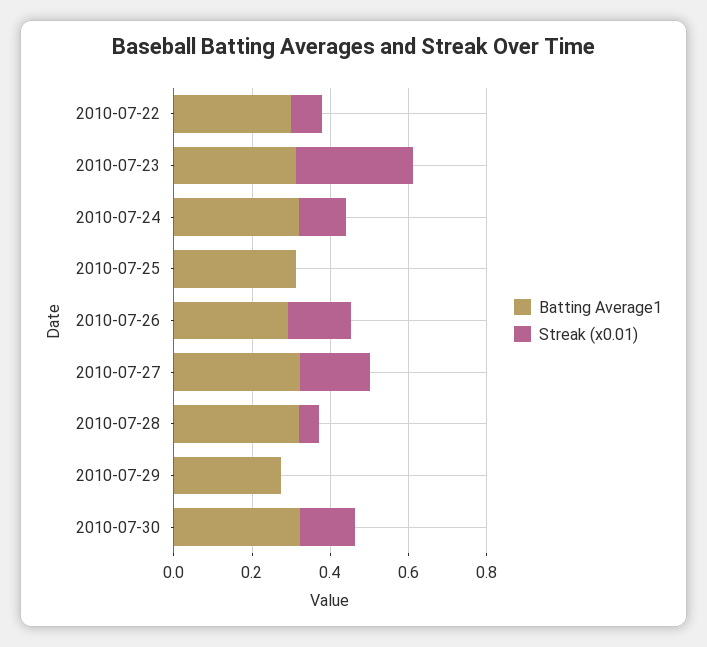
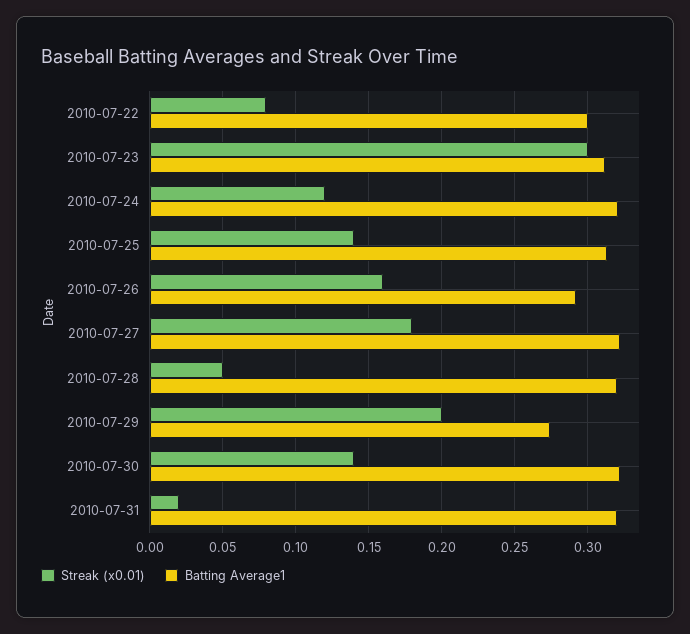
Streak (x0.01), 2010-07-25: 0 -> 0.14
Streak (x0.01), 2010-07-29: 0 -> 0.2
Streak (x0.01), 2010-07-31: none -> 0.02
Batting Average1, 2010-07-31: none -> 0.32

